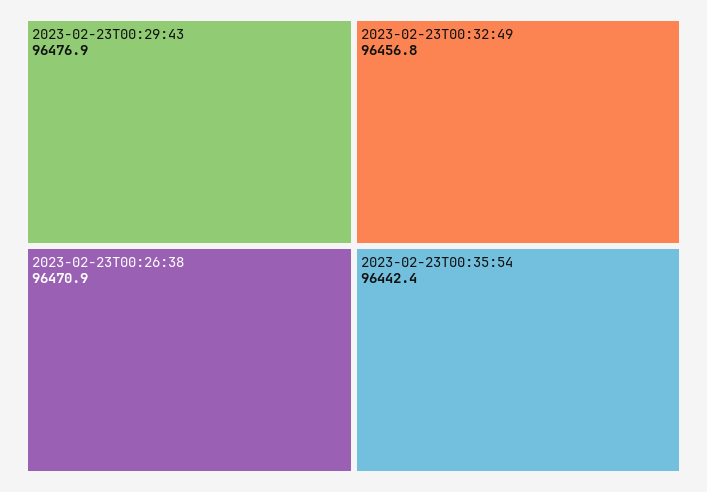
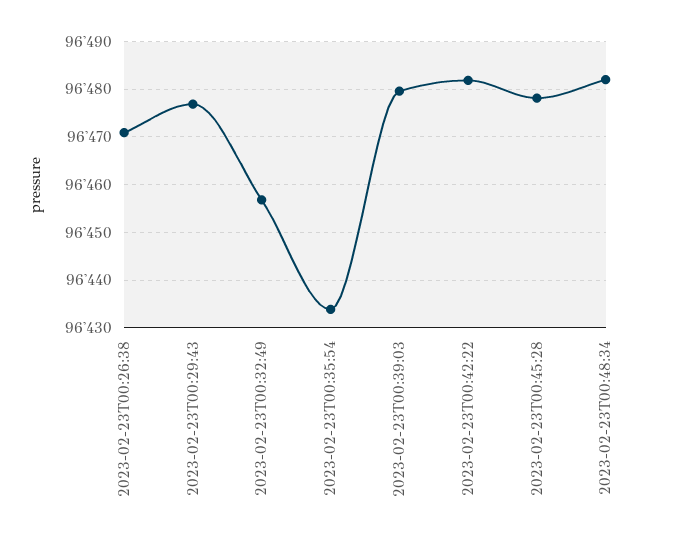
2023-02-23T00:35:54: 96442.4 -> 96434
2023-02-23T00:39:03: none -> 96480
2023-02-23T00:42:22: none -> 96482
2023-02-23T00:45:28: none -> 96478
2023-02-23T00:48:34: none -> 96482

